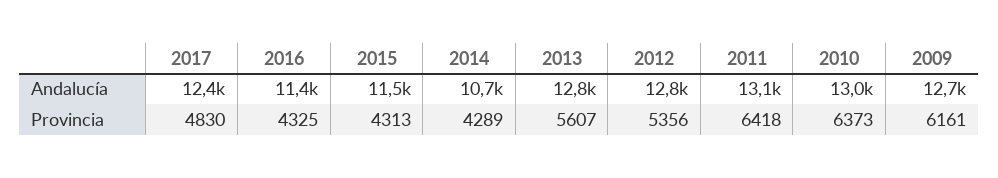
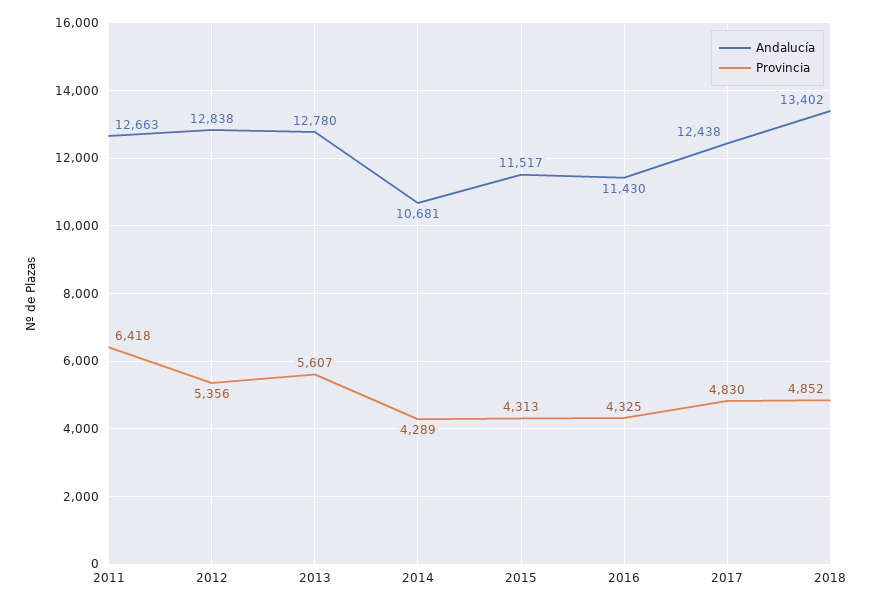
Andalucía, 2011: 13100 -> 12663
Andalucía, 2010: 13000 -> none
Andalucía, 2009: 12700 -> none
Provincia, 2010: 6373 -> none
Provincia, 2009: 6161 -> none
Andalucía, 2018: none -> 13402
Provincia, 2018: none -> 4852

